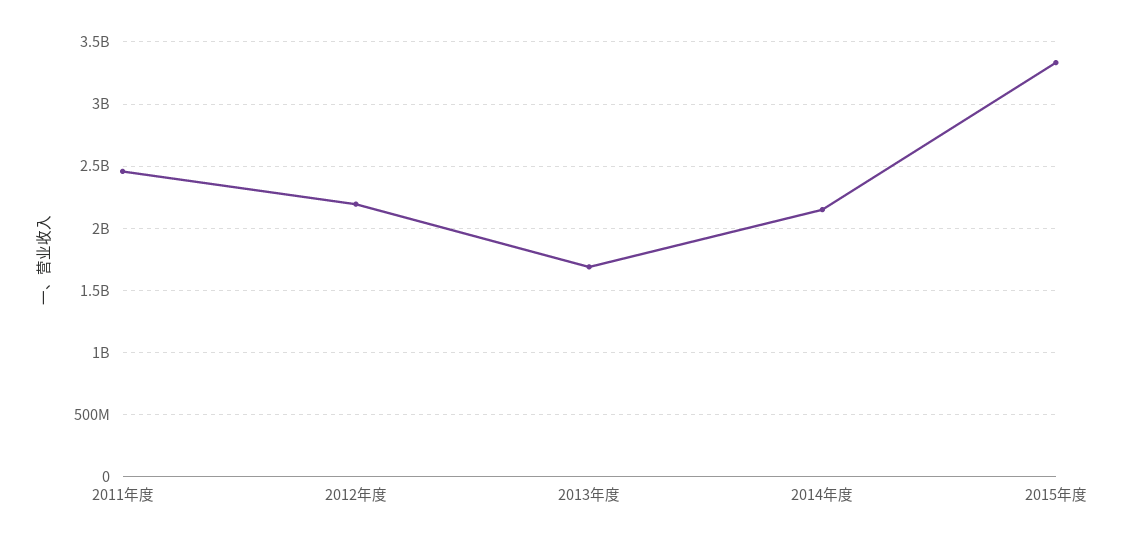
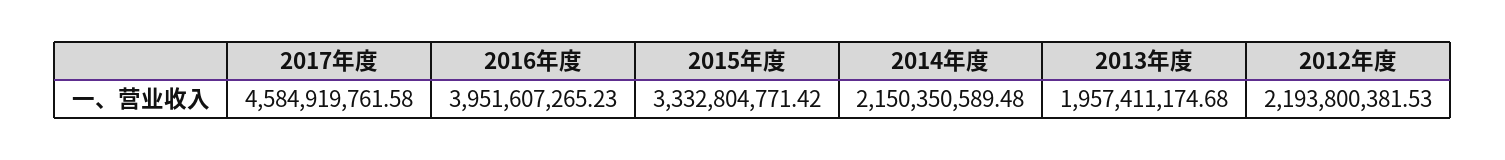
2011年度: 2450000000 -> none
2013年度: 1700000000 -> 1957411174.68
2017年度: none -> 4584919761.58
2016年度: none -> 3951607265.23

